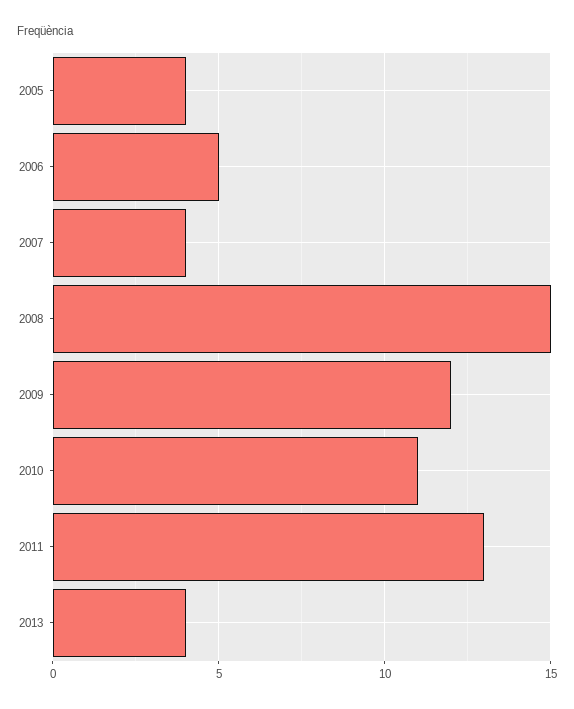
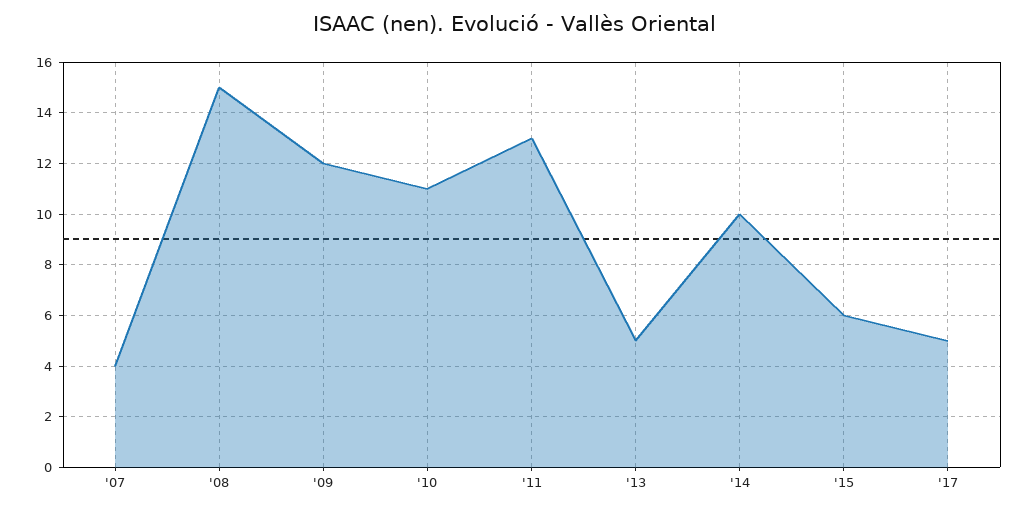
2005: 4 -> none
2006: 5 -> none
2013: 4 -> 5
'14: none -> 10
'15: none -> 6
'17: none -> 5

